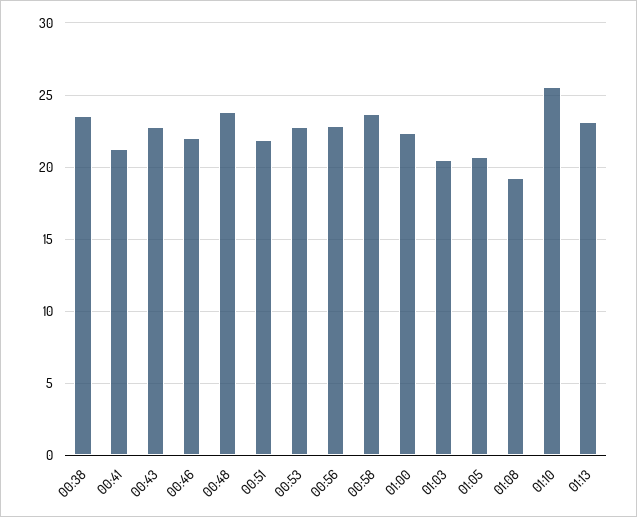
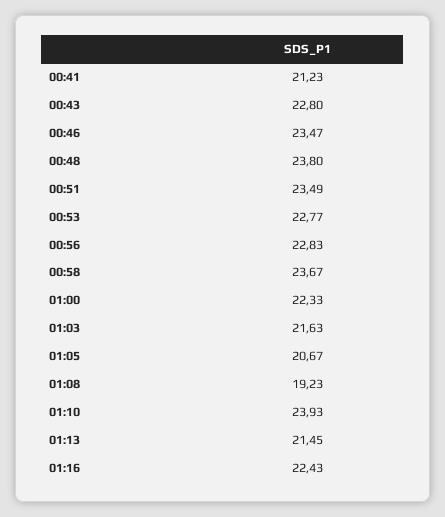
00:38: 23.5 -> none
00:46: 22 -> 23.47
00:51: 22 -> 23.49
01:03: 20.5 -> 21.63
01:10: 25.5 -> 23.93
01:13: 23 -> 21.45
01:16: none -> 22.43

